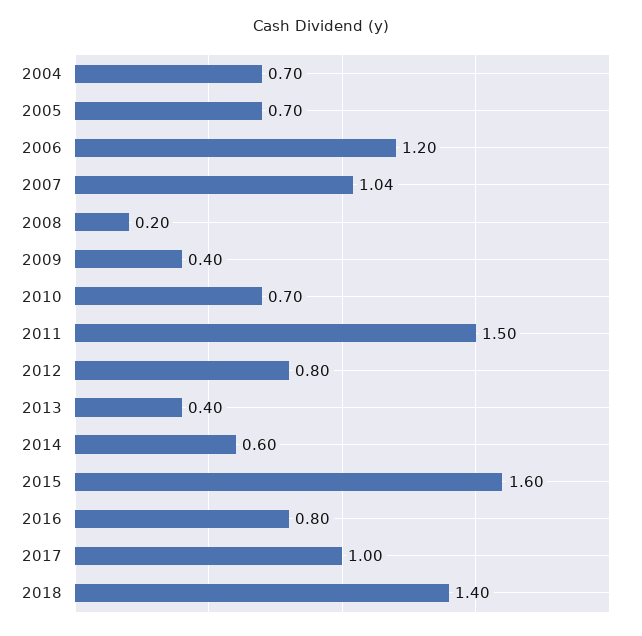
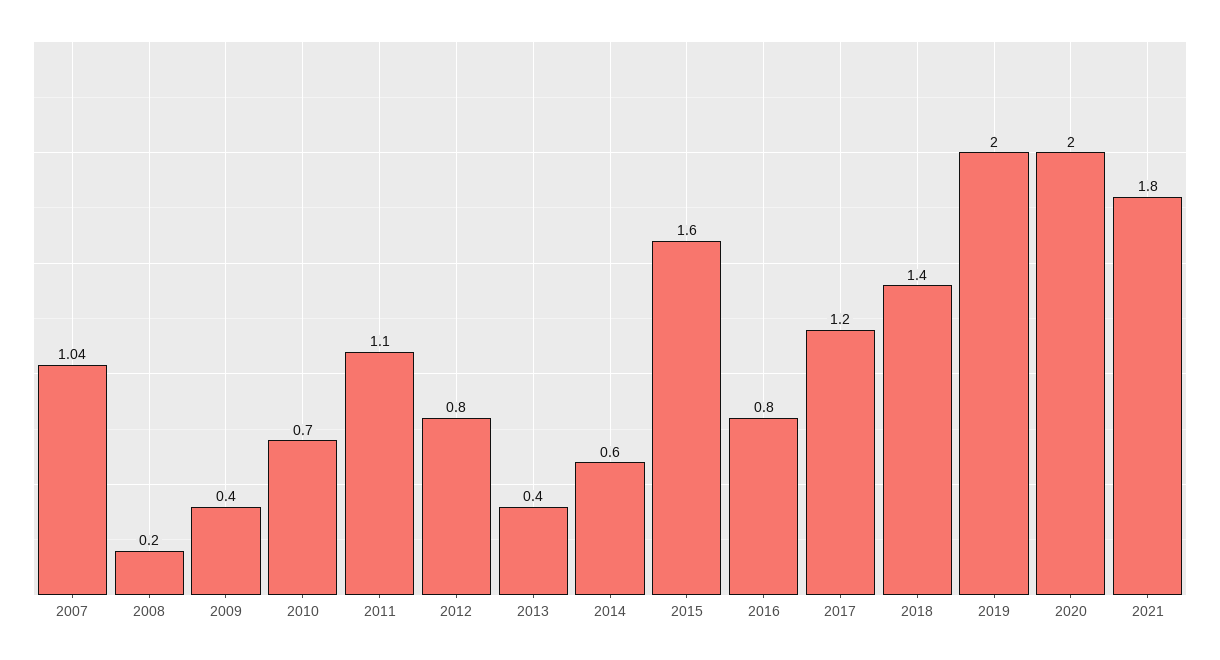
2004: 0.7 -> none
2005: 0.7 -> none
2006: 1.2 -> none
2011: 1.5 -> 1.1
2017: 1 -> 1.2
2019: none -> 2
2020: none -> 2
2021: none -> 1.8

